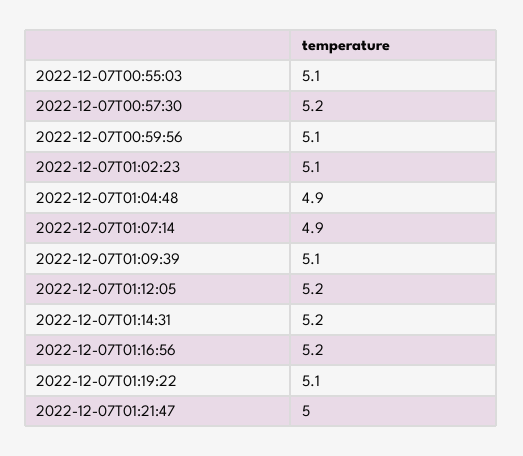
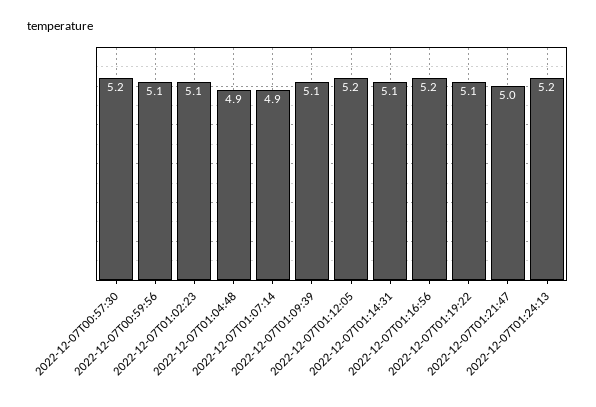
2022-12-07T00:55:03: 5.1 -> none
2022-12-07T01:14:31: 5.2 -> 5.1
2022-12-07T01:24:13: none -> 5.2

